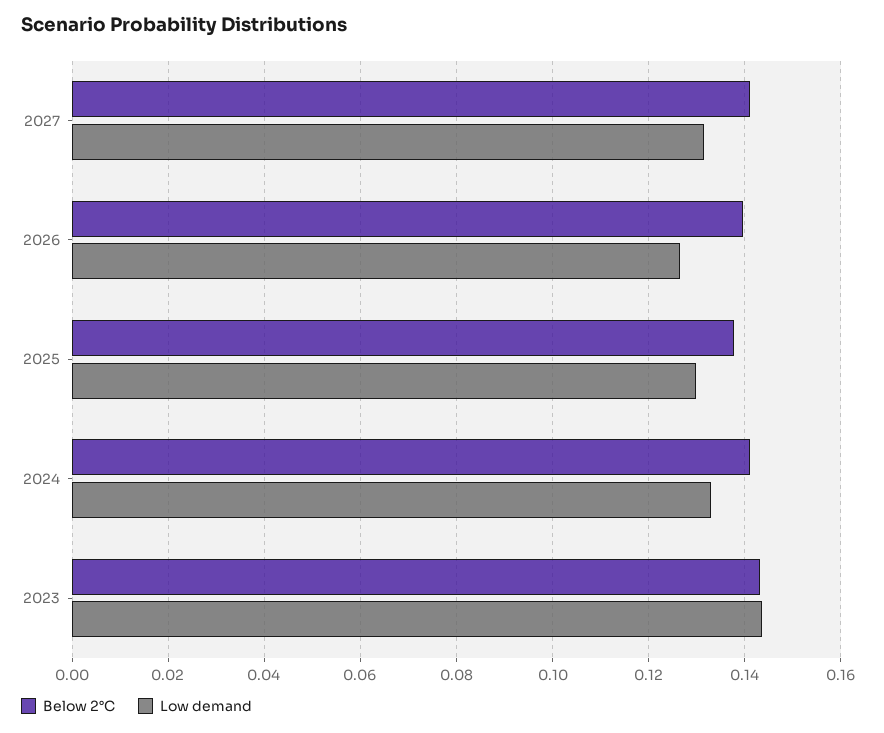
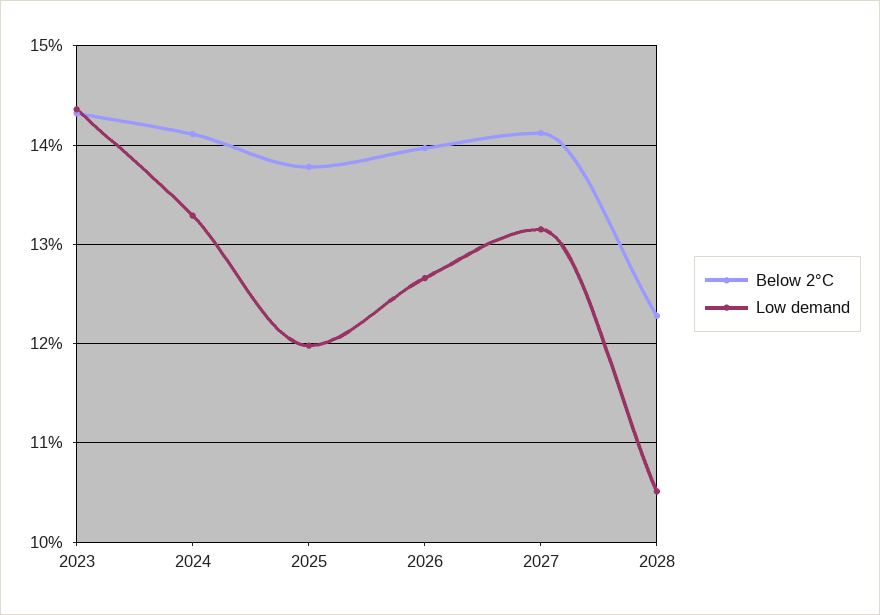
Low demand, 2025: 0.13 -> 0.12
Below 2°C, 2028: none -> 0.123
Low demand, 2028: none -> 0.105

